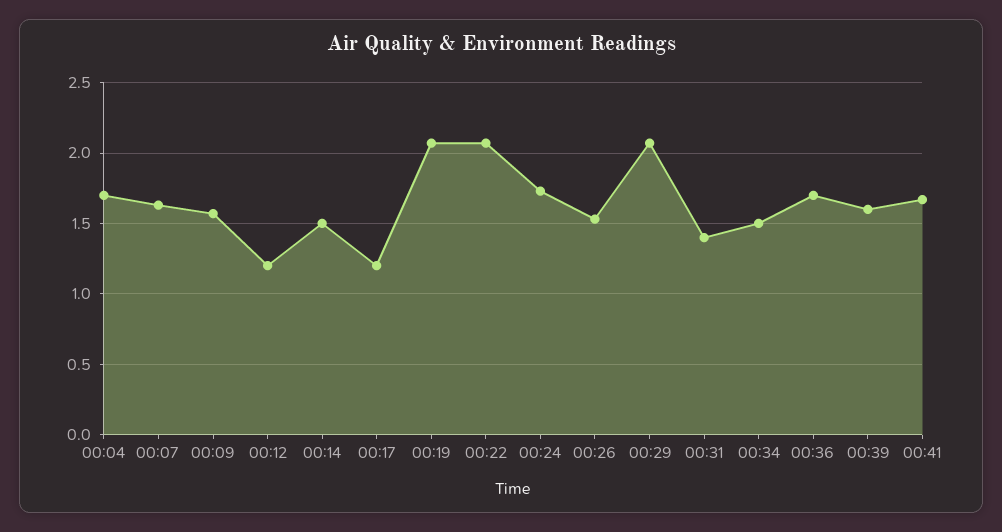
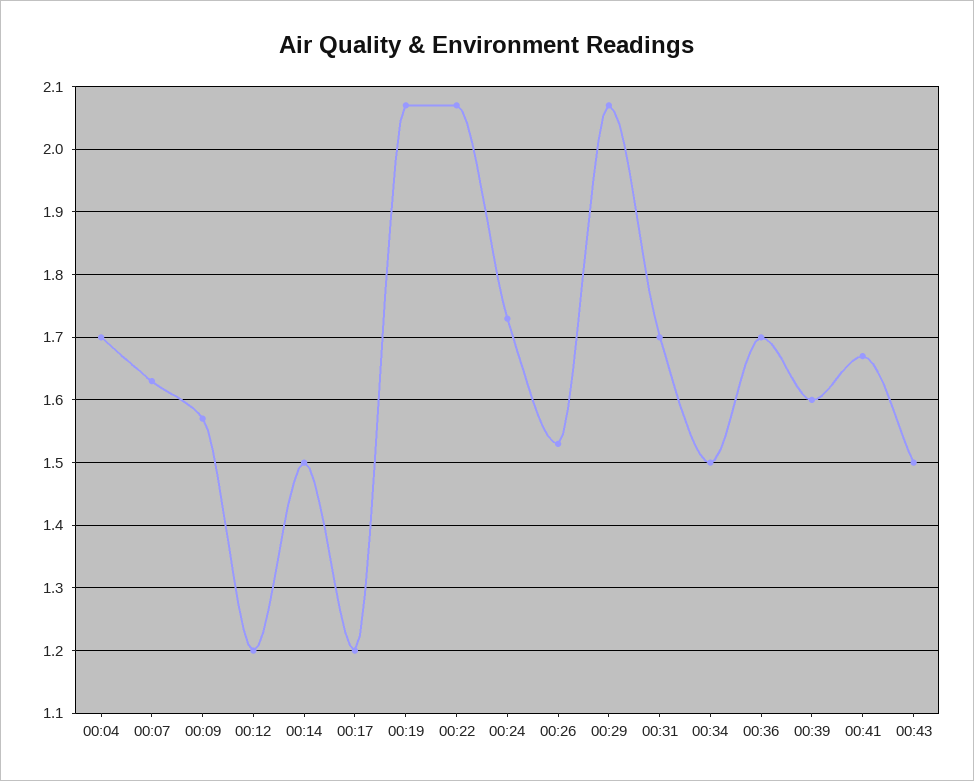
00:31: 1.4 -> 1.7
00:43: none -> 1.5

